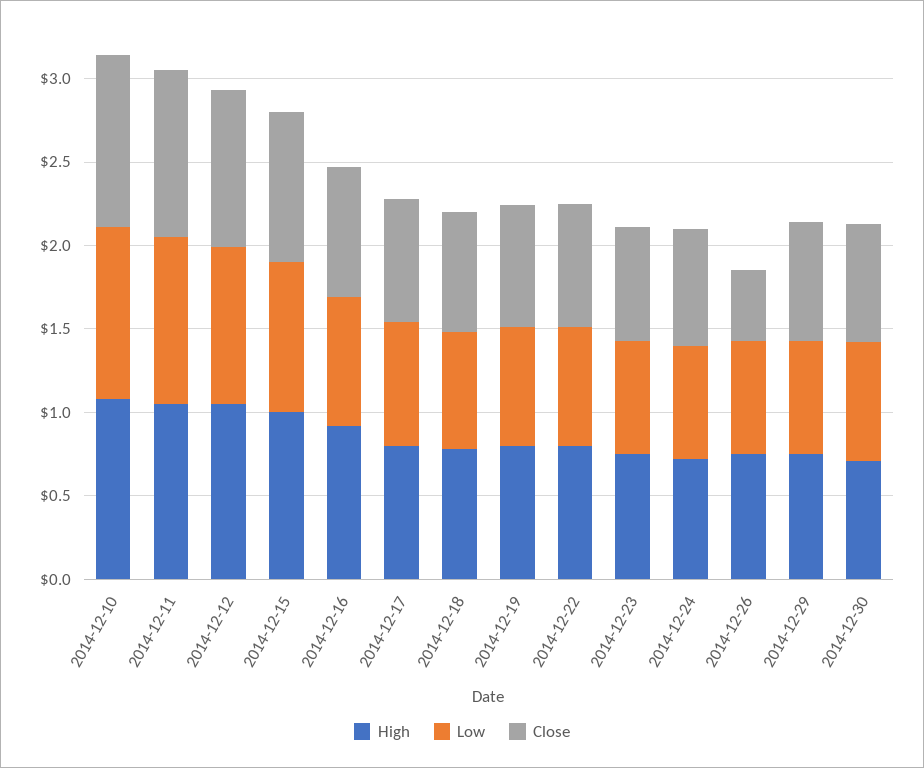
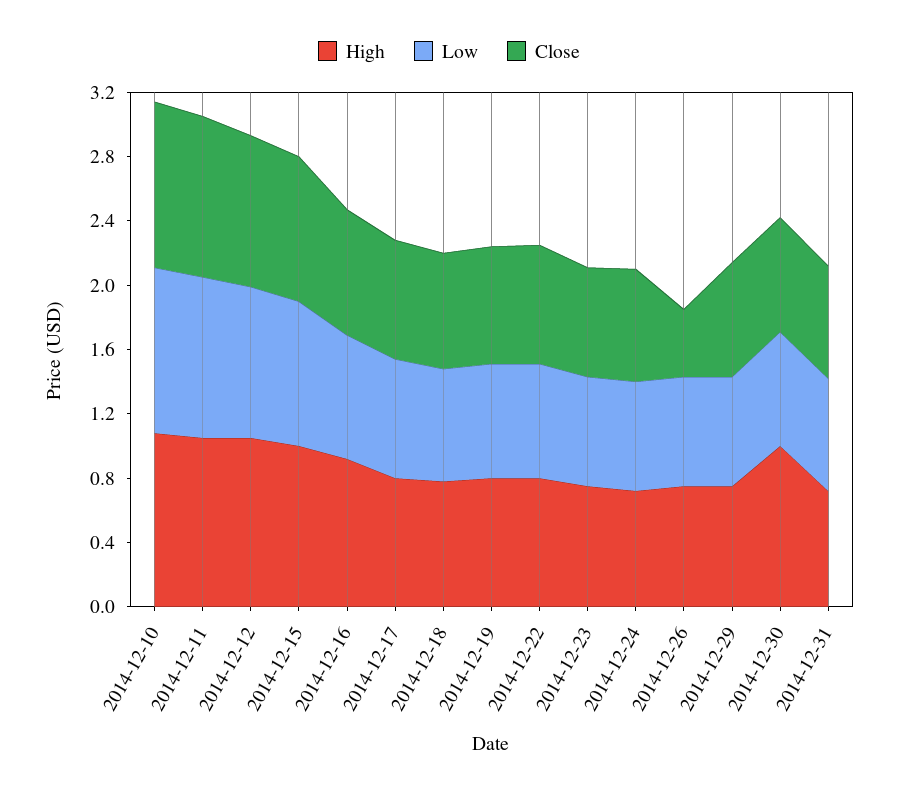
High, 2014-12-30: 0.7 -> 1
High, 2014-12-31: none -> 0.7
Low, 2014-12-31: none -> 0.7
Close, 2014-12-31: none -> 0.7

